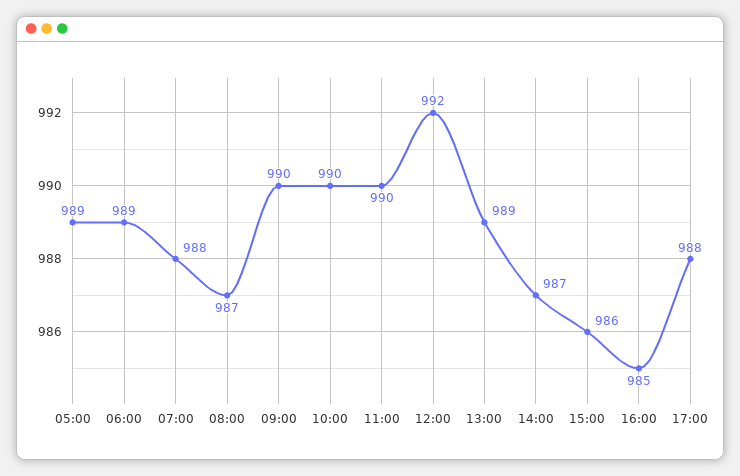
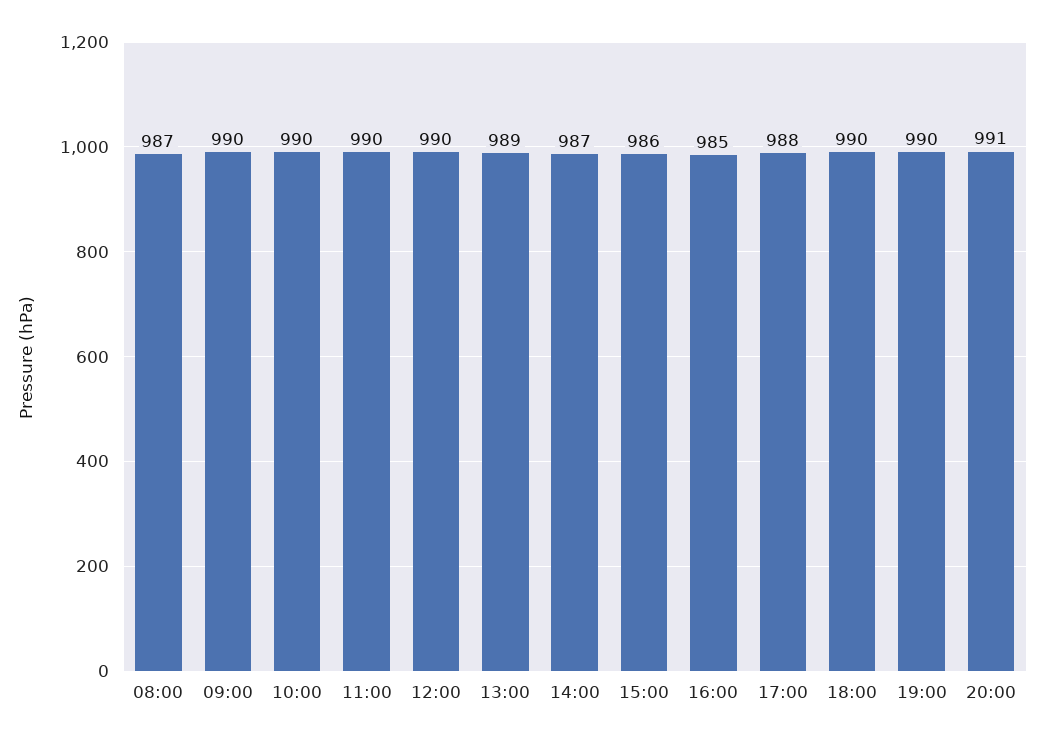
05:00: 989 -> none
06:00: 989 -> none
07:00: 988 -> none
12:00: 992 -> 990
18:00: none -> 990
19:00: none -> 990
20:00: none -> 991

